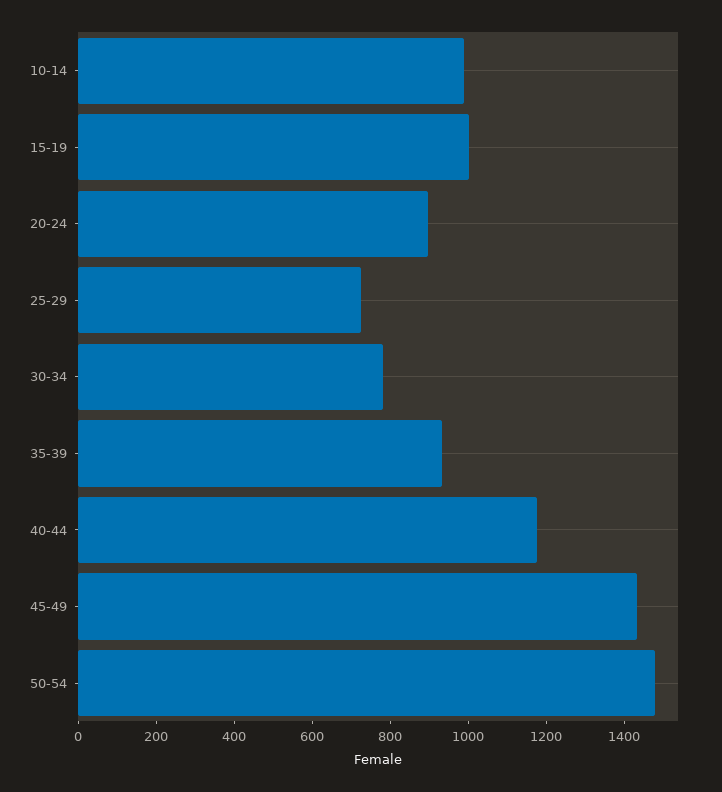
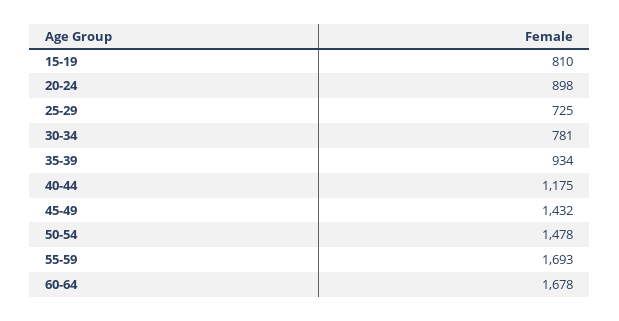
10-14: 1000 -> none
15-19: 1000 -> 810
55-59: none -> 1693
60-64: none -> 1678

